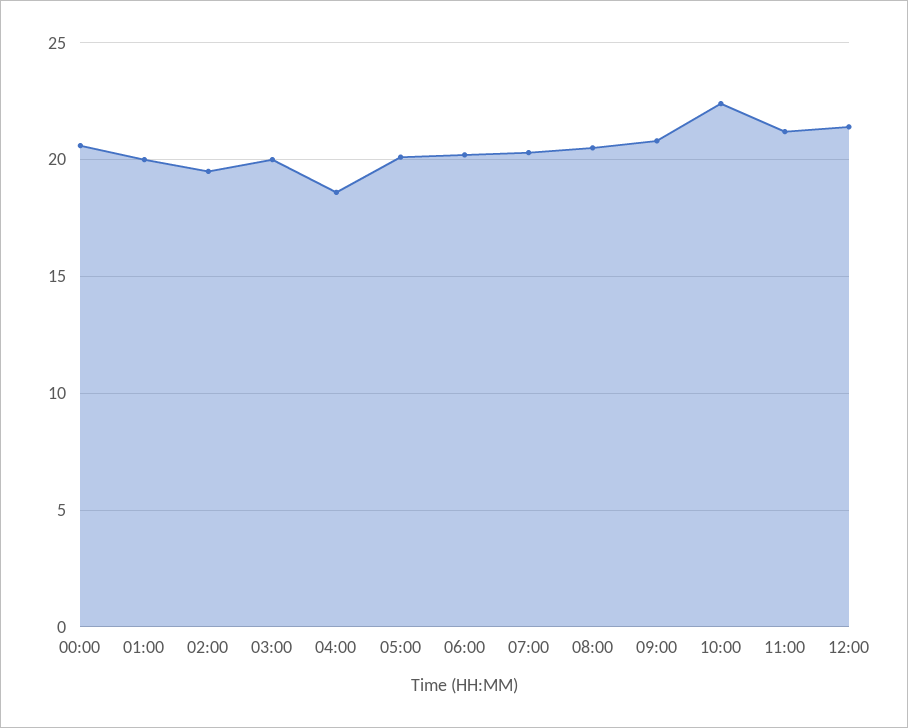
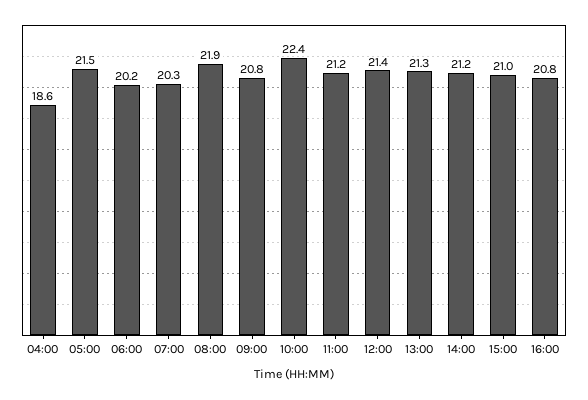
00:00: 20.5 -> none
01:00: 20 -> none
02:00: 19.5 -> none
03:00: 20 -> none
05:00: 20 -> 21.5
08:00: 20.5 -> 21.9
13:00: none -> 21.3
14:00: none -> 21.2
15:00: none -> 21
16:00: none -> 20.8

